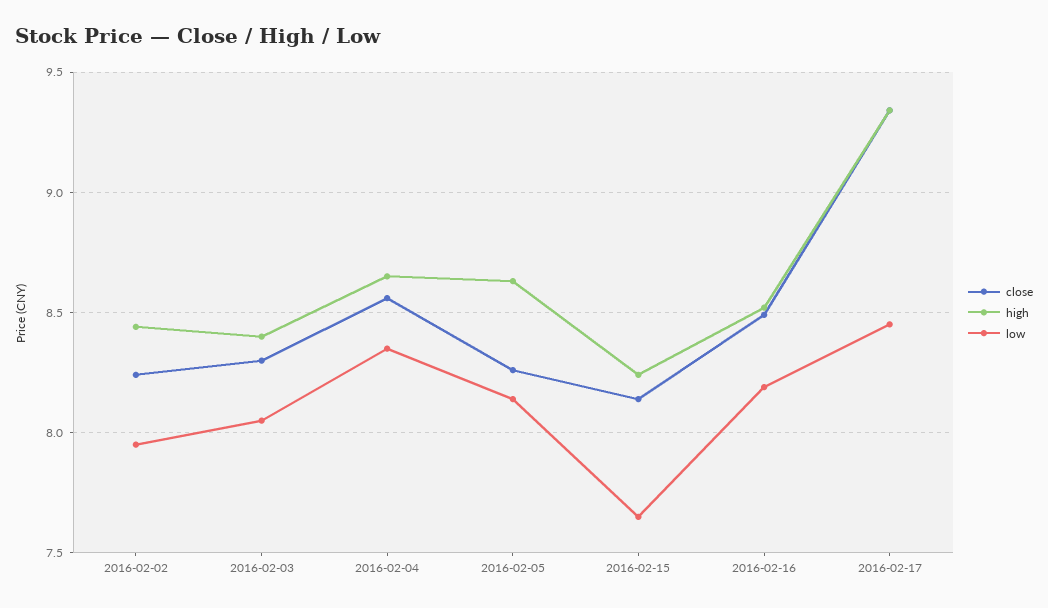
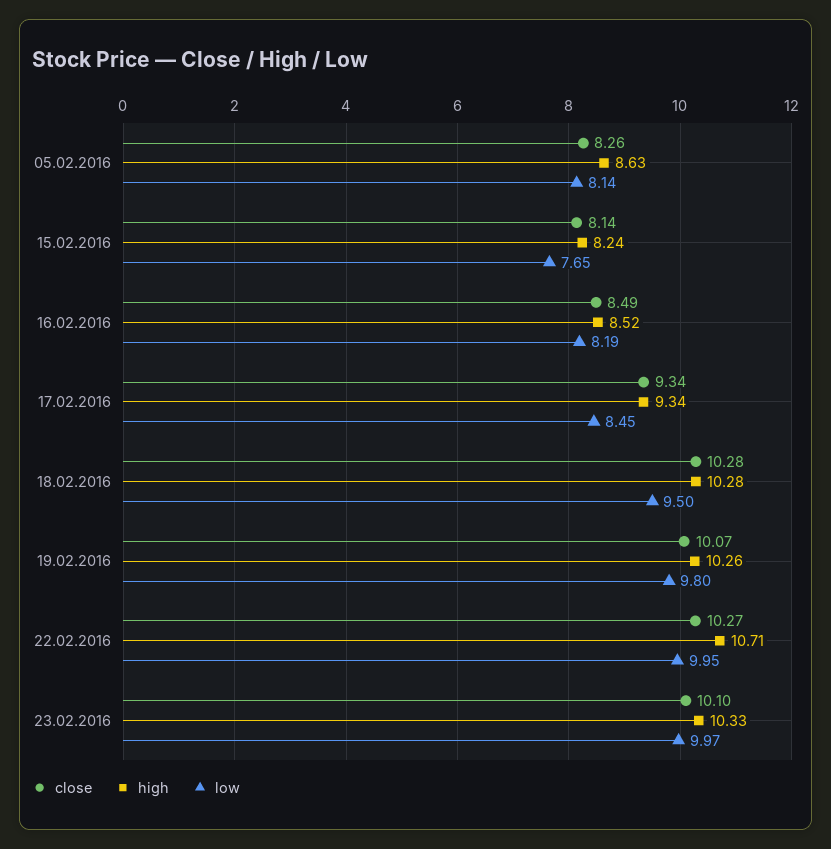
close, 2016-02-02: 8.25 -> none
high, 2016-02-02: 8.45 -> none
low, 2016-02-02: 7.95 -> none
close, 2016-02-03: 8.3 -> none
high, 2016-02-03: 8.4 -> none
low, 2016-02-03: 8.05 -> none
close, 2016-02-04: 8.55 -> none
high, 2016-02-04: 8.65 -> none
low, 2016-02-04: 8.35 -> none
close, 18.02.2016: none -> 10.28
high, 18.02.2016: none -> 10.28
low, 18.02.2016: none -> 9.5
close, 19.02.2016: none -> 10.07
high, 19.02.2016: none -> 10.26
low, 19.02.2016: none -> 9.8
close, 22.02.2016: none -> 10.27
high, 22.02.2016: none -> 10.71
low, 22.02.2016: none -> 9.95
close, 23.02.2016: none -> 10.1
high, 23.02.2016: none -> 10.33
low, 23.02.2016: none -> 9.97

